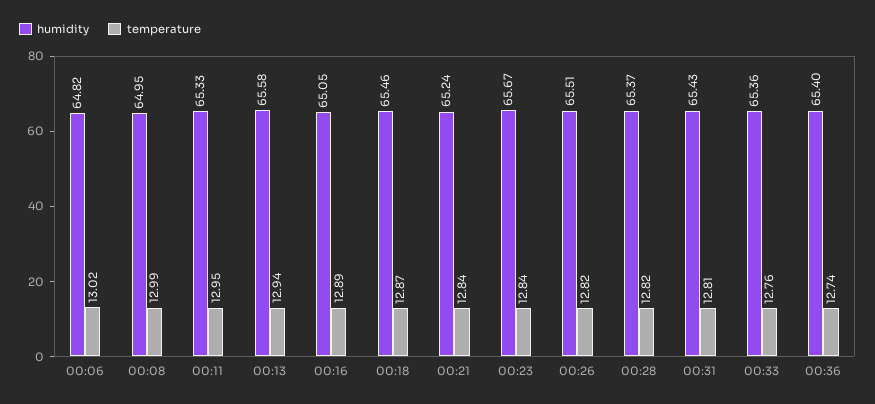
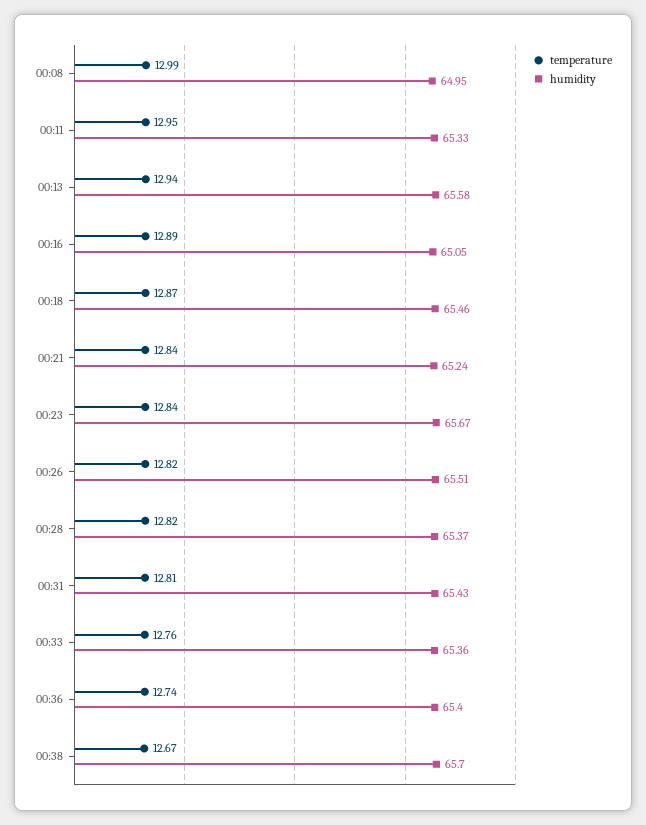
humidity, 00:06: 64.82 -> none
temperature, 00:06: 13.02 -> none
temperature, 00:38: none -> 12.67
humidity, 00:38: none -> 65.7

